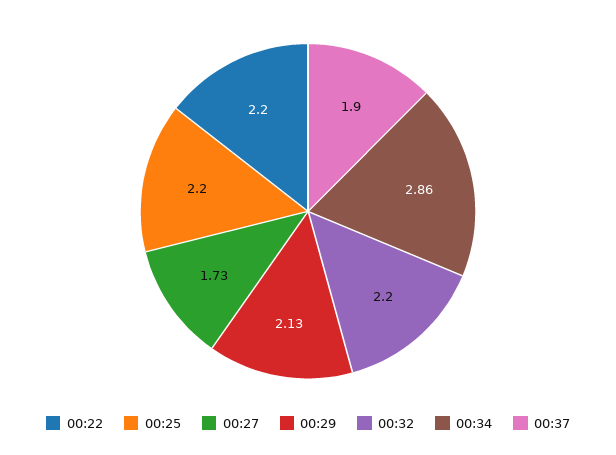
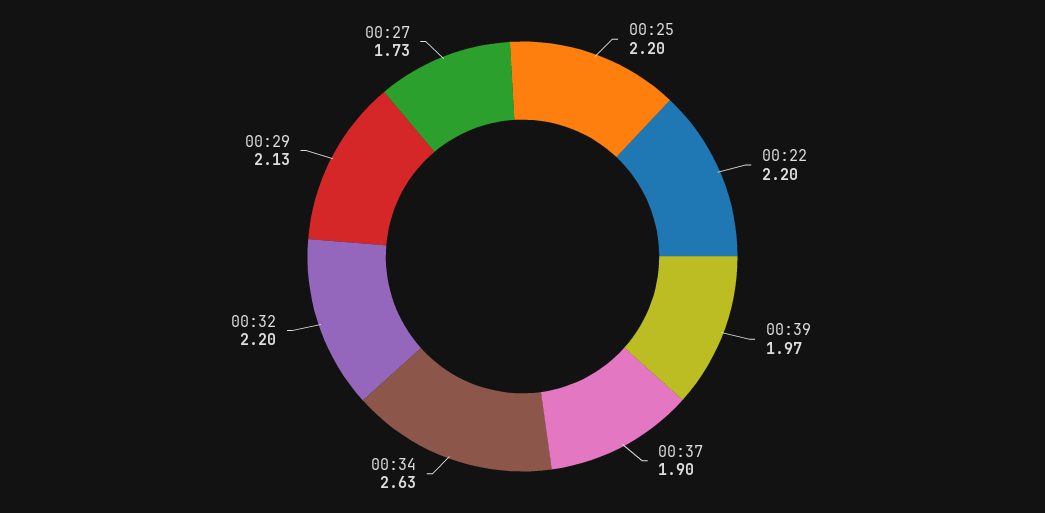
00:34: 2.86 -> 2.63
00:39: none -> 1.97

